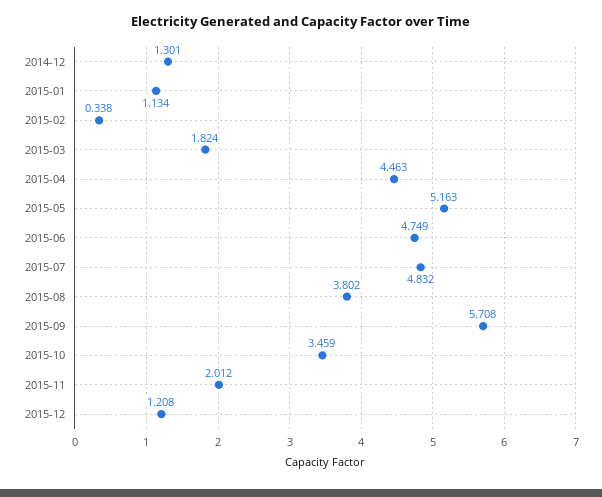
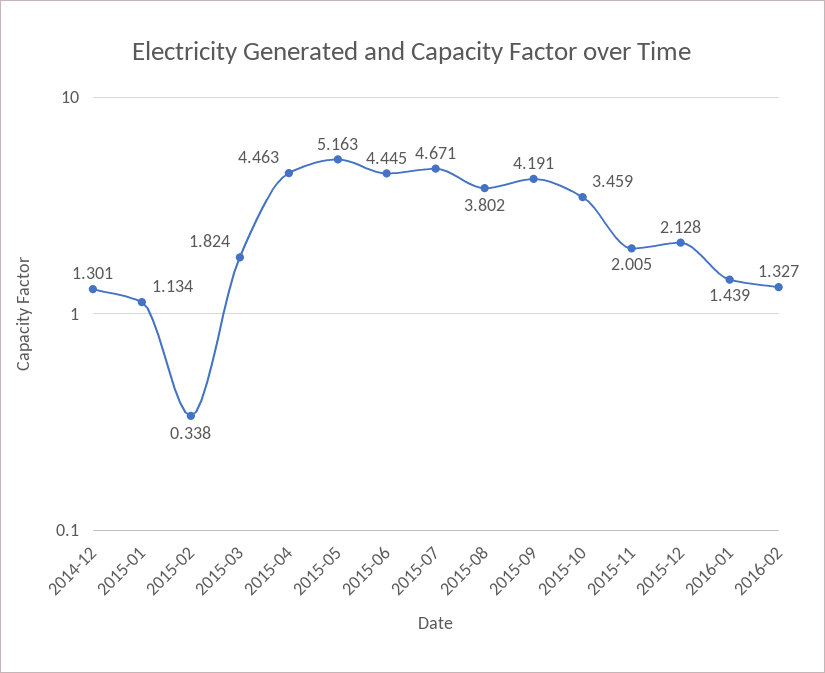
2015-06: 4.749 -> 4.445
2015-07: 4.832 -> 4.671
2015-09: 5.708 -> 4.191
2015-11: 2.012 -> 2.005
2015-12: 1.208 -> 2.128
2016-01: none -> 1.439
2016-02: none -> 1.327

